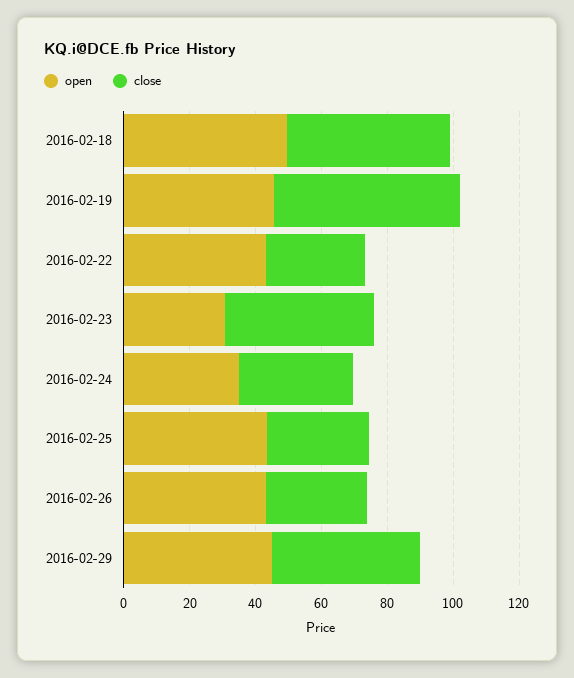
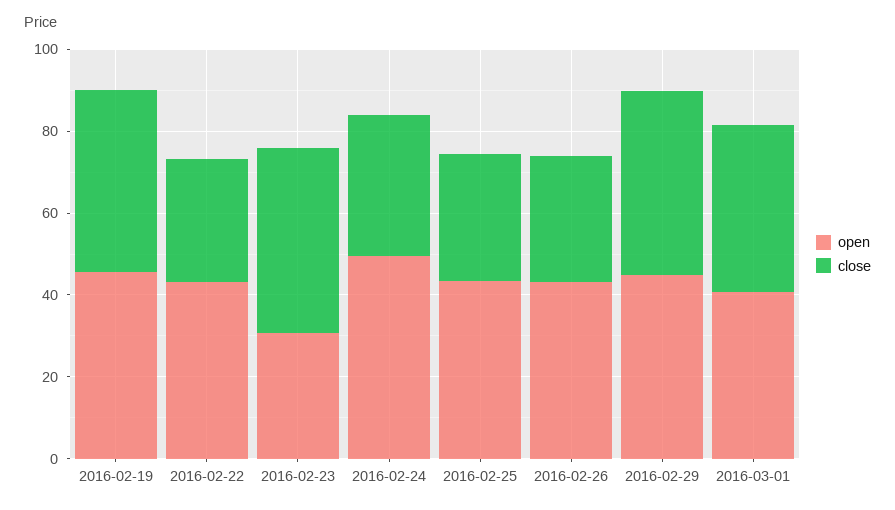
open, 2016-02-18: 50 -> none
close, 2016-02-18: 50 -> none
close, 2016-02-19: 55 -> 45
open, 2016-02-24: 35 -> 50
open, 2016-03-01: none -> 40
close, 2016-03-01: none -> 40

